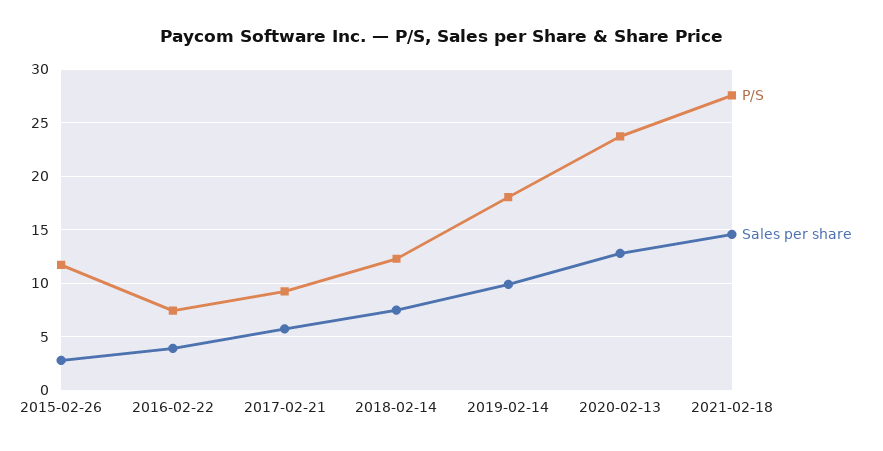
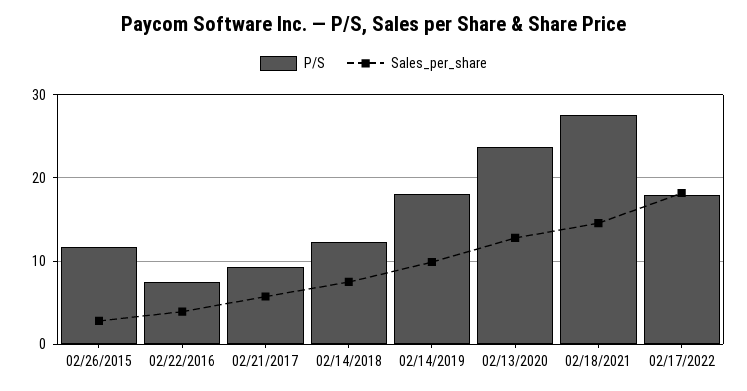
P/S, 02/17/2022: none -> 18
Sales per share, 02/17/2022: none -> 18

